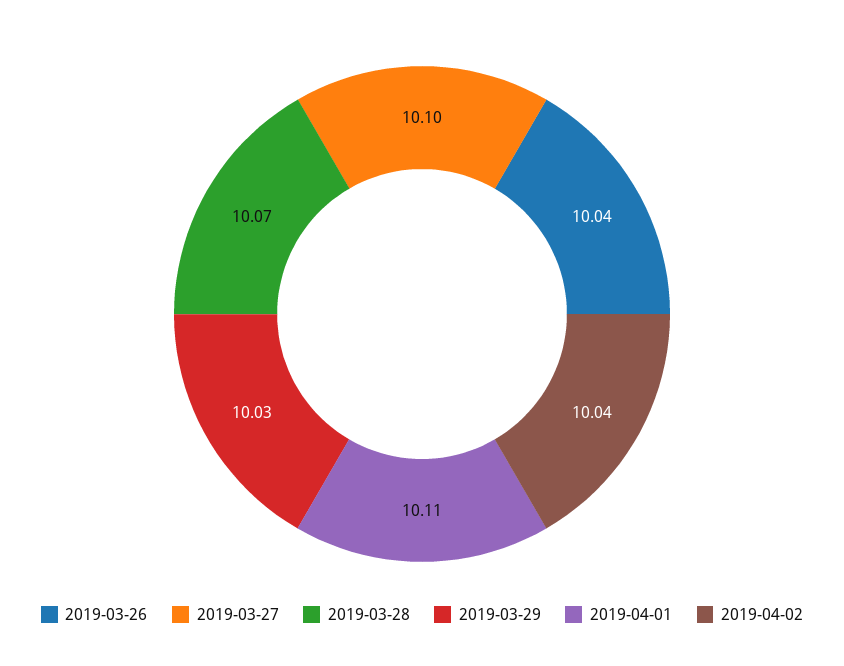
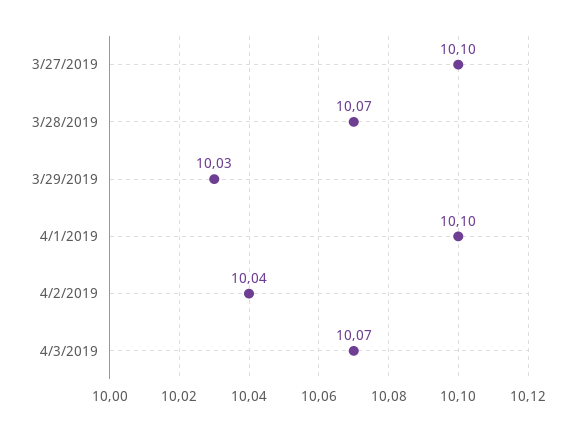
2019-03-26: 10.04 -> none
2019-04-01: 10.11 -> 10.1
4/3/2019: none -> 10.07

